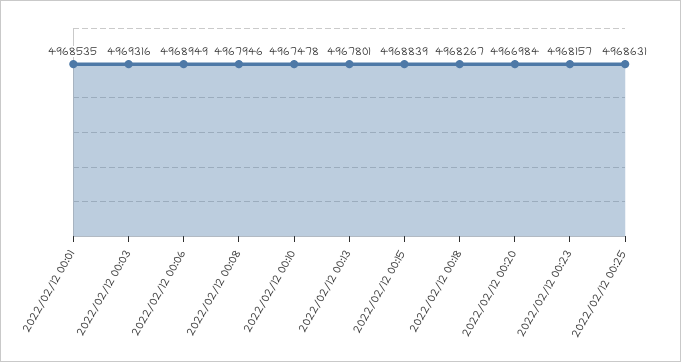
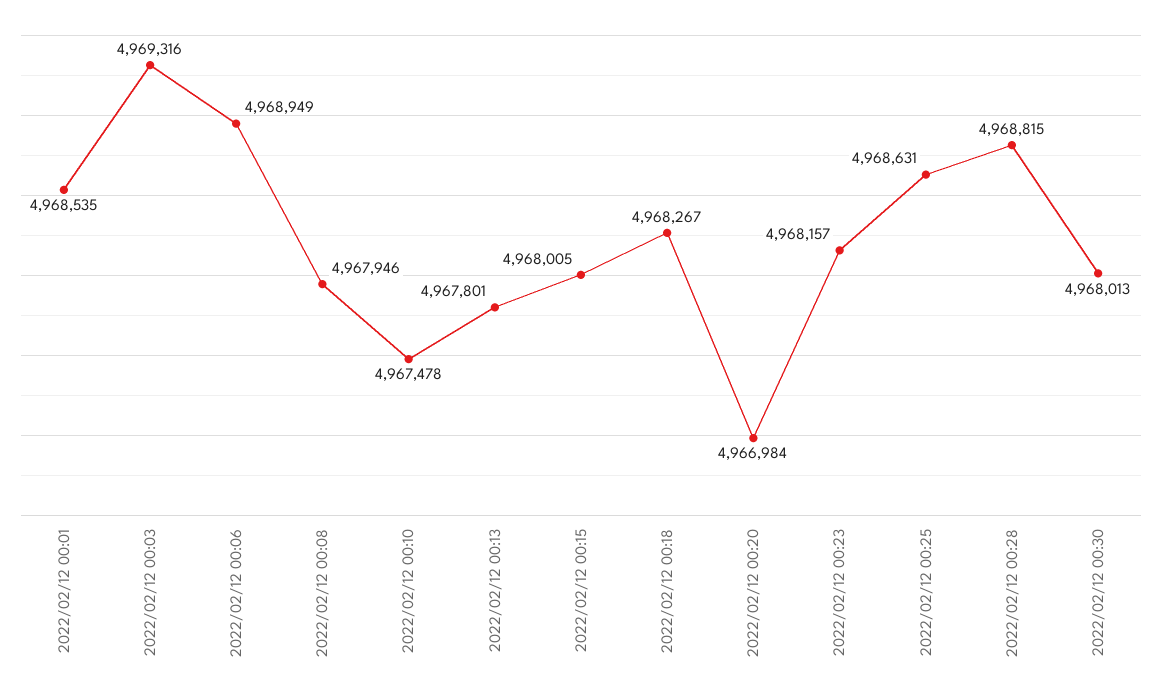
2022/02/12 00:15: 4968839 -> 4968005
2022/02/12 00:28: none -> 4968815
2022/02/12 00:30: none -> 4968013

